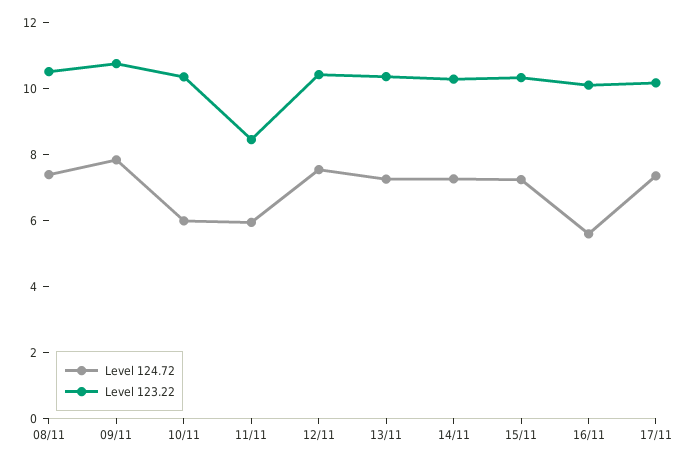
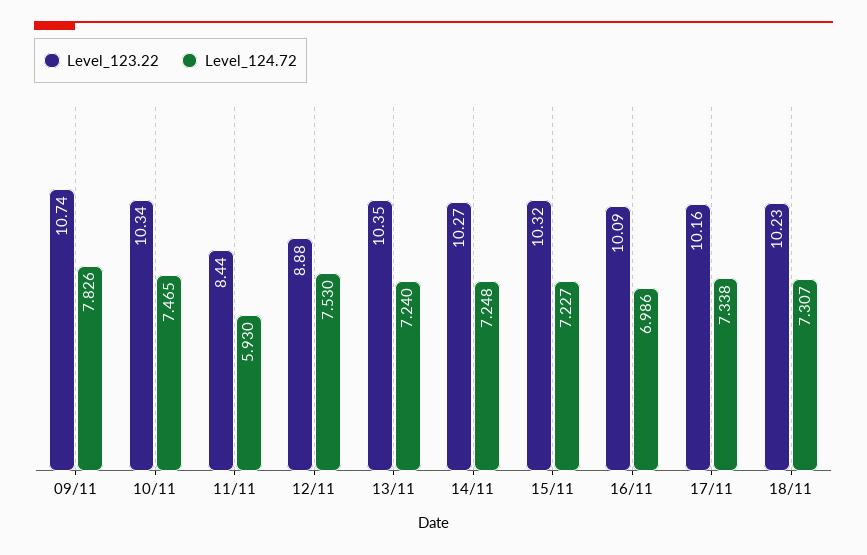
Level 124.72, 08/11: 7.5 -> none
Level 123.22, 08/11: 10.5 -> none
Level 124.72, 10/11: 6 -> 7.465
Level 123.22, 12/11: 10.5 -> 8.88
Level 124.72, 16/11: 5.5 -> 6.986
Level 123.22, 18/11: none -> 10.23
Level 124.72, 18/11: none -> 7.307

